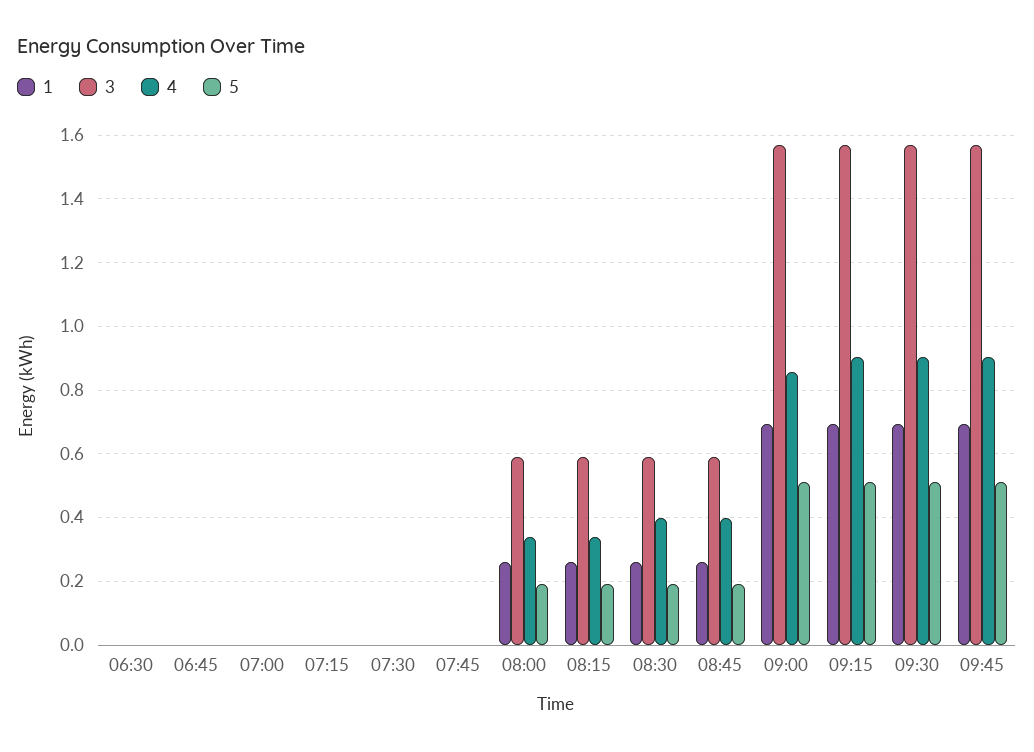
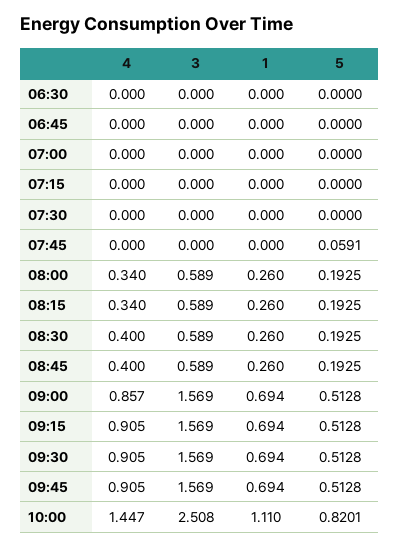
5, 07:45: 0 -> 0.0591
4, 10:00: none -> 1.447
3, 10:00: none -> 2.508
1, 10:00: none -> 1.11
5, 10:00: none -> 0.8201

